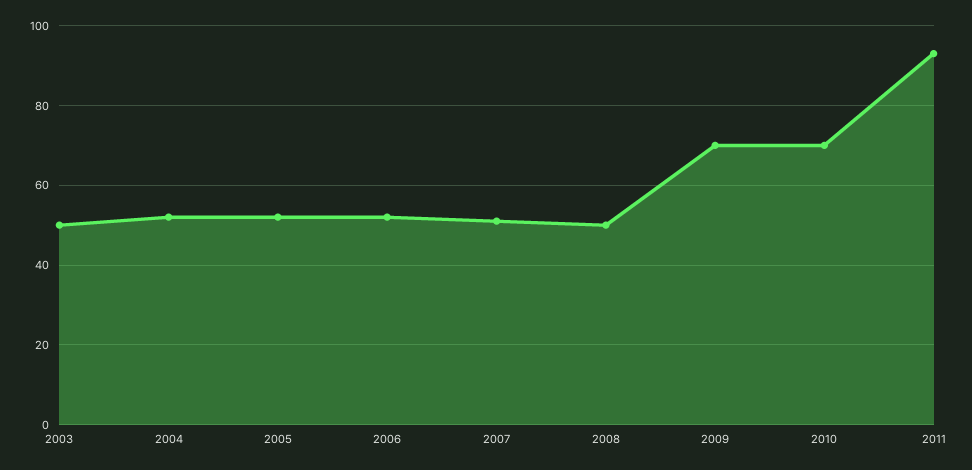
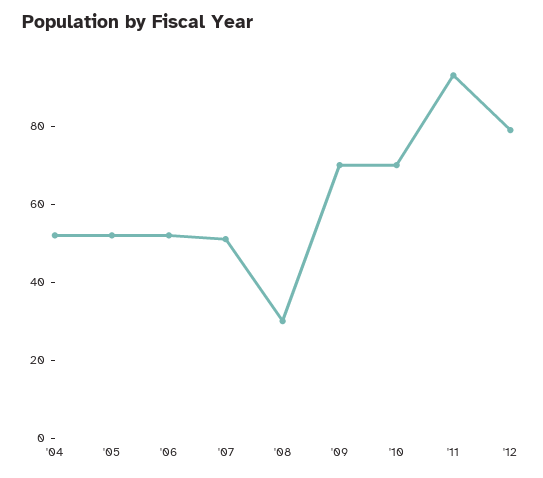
2003: 50 -> none
2008: 50 -> 30
'12: none -> 80

